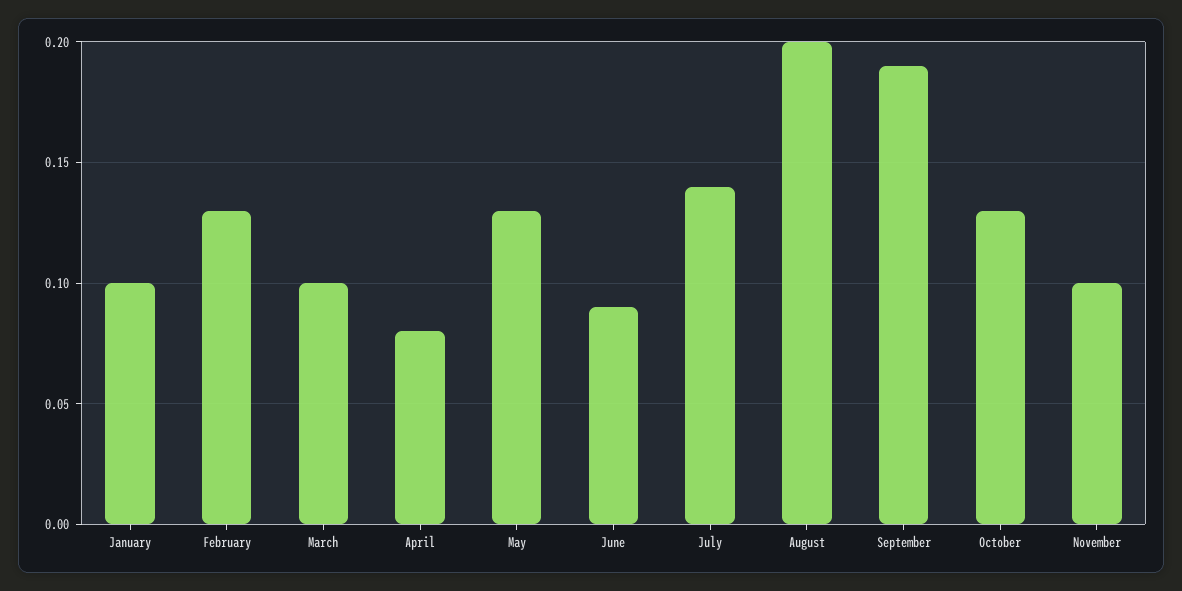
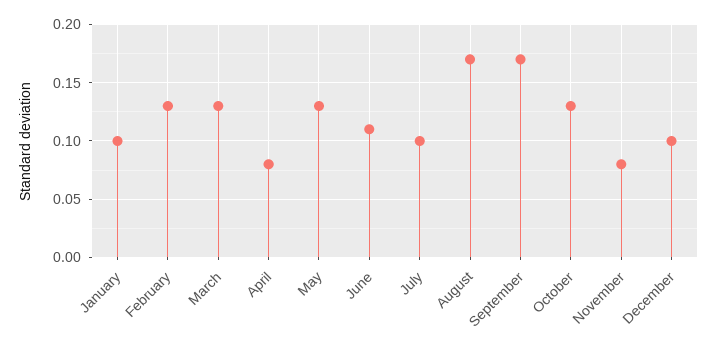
March: 0.1 -> 0.13
June: 0.09 -> 0.11
July: 0.14 -> 0.1
August: 0.2 -> 0.17
September: 0.19 -> 0.17
November: 0.1 -> 0.08
December: none -> 0.1

